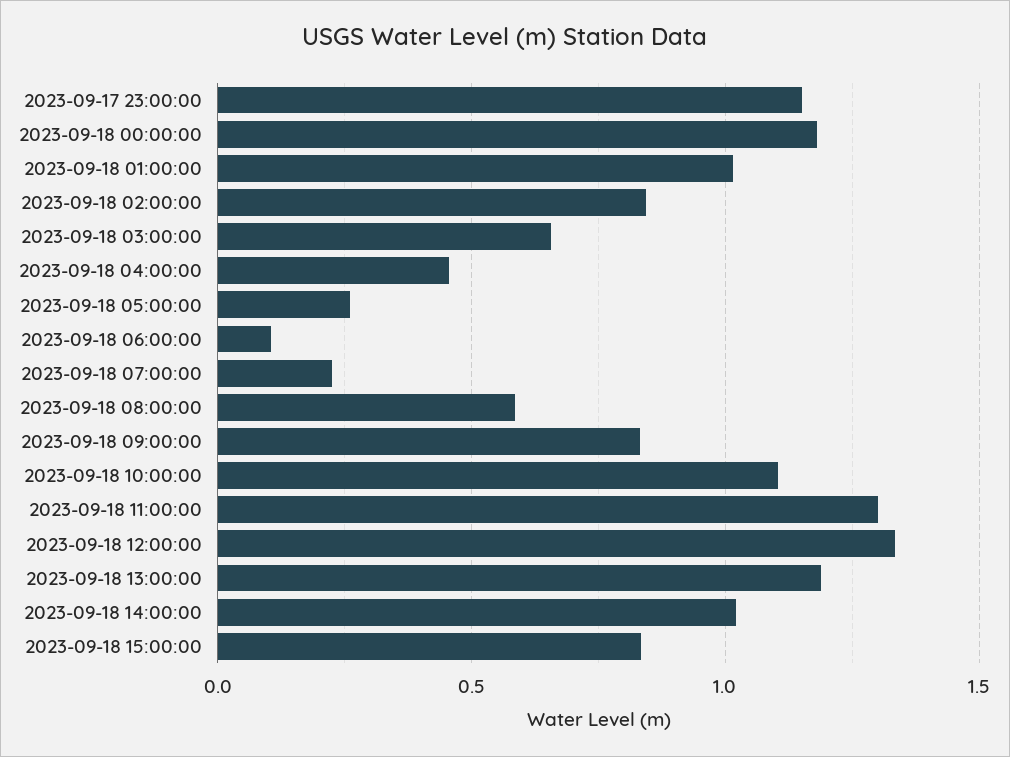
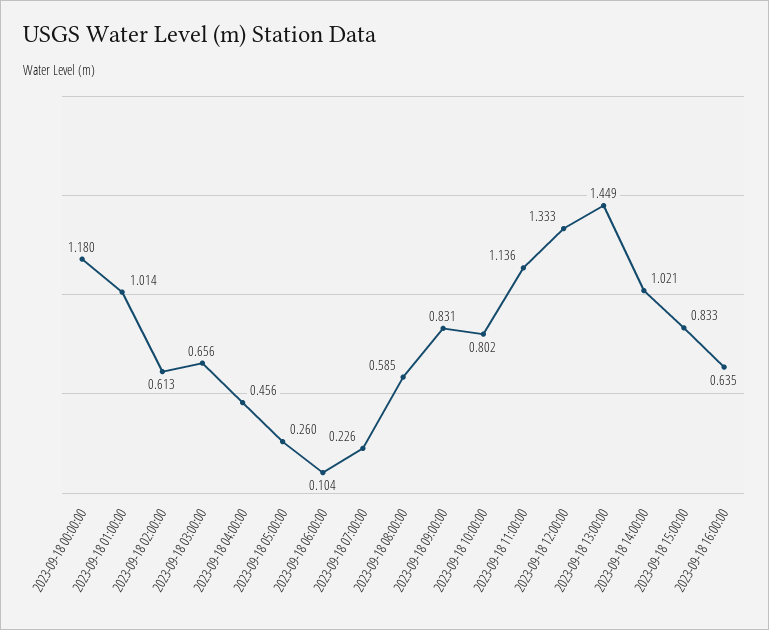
2023-09-17 23:00:00: 1.15 -> none
2023-09-18 02:00:00: 0.85 -> 0.613
2023-09-18 10:00:00: 1.1 -> 0.802
2023-09-18 11:00:00: 1.3 -> 1.136
2023-09-18 13:00:00: 1.2 -> 1.449
2023-09-18 16:00:00: none -> 0.635

